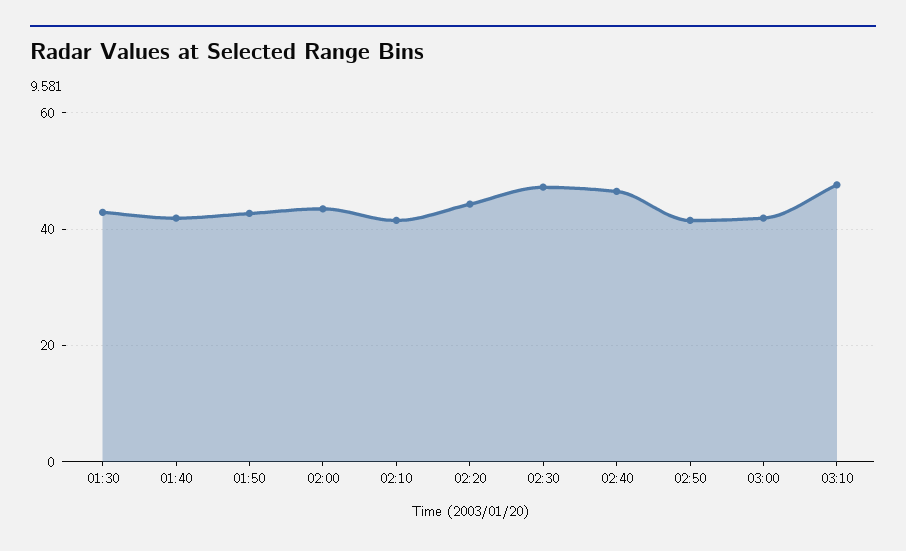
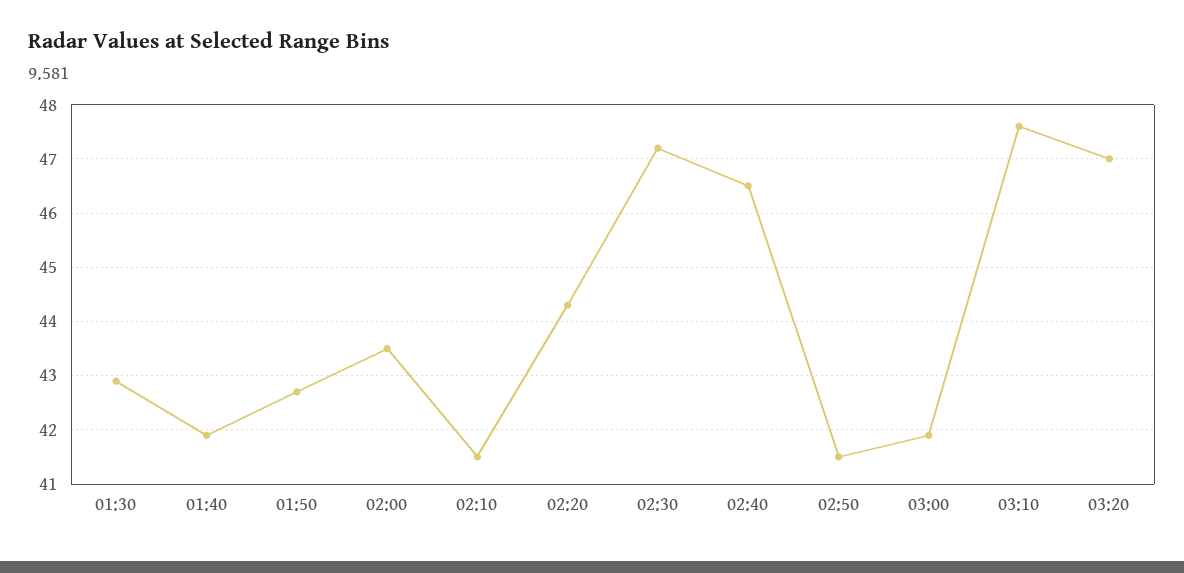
03:20: none -> 47

